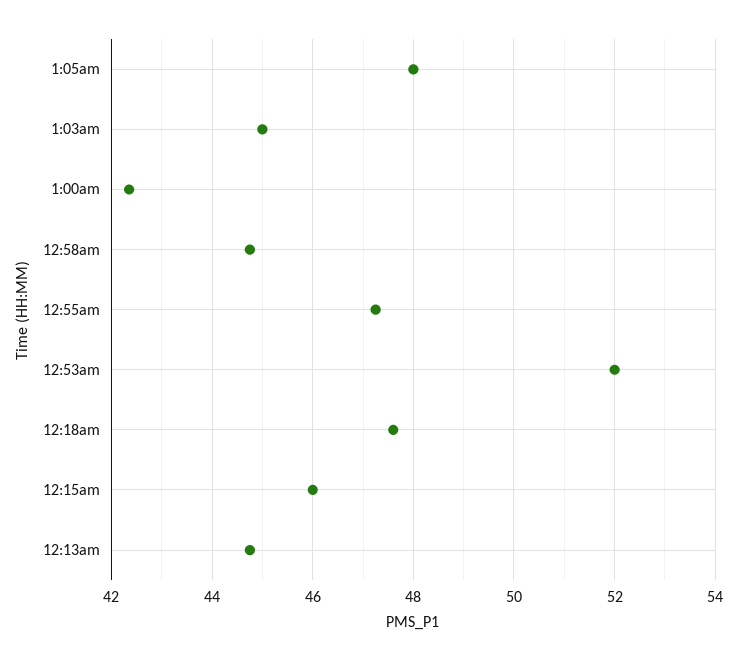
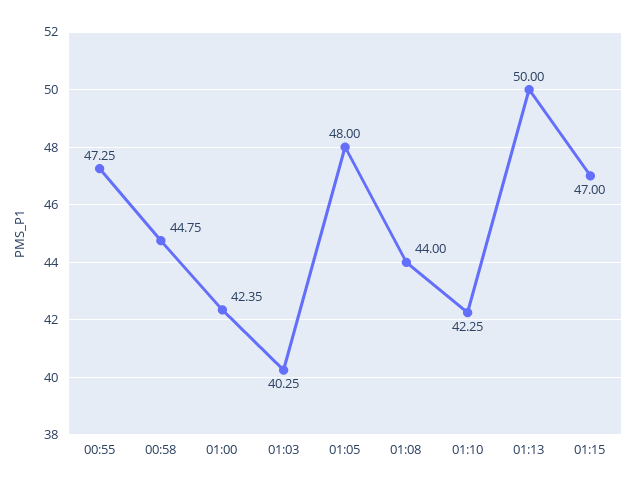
1:03am: 45 -> 40.25
12:53am: 52 -> none
12:18am: 47.6 -> none
12:15am: 46 -> none
12:13am: 44.8 -> none
01:08: none -> 44
01:10: none -> 42.25
01:13: none -> 50
01:15: none -> 47

